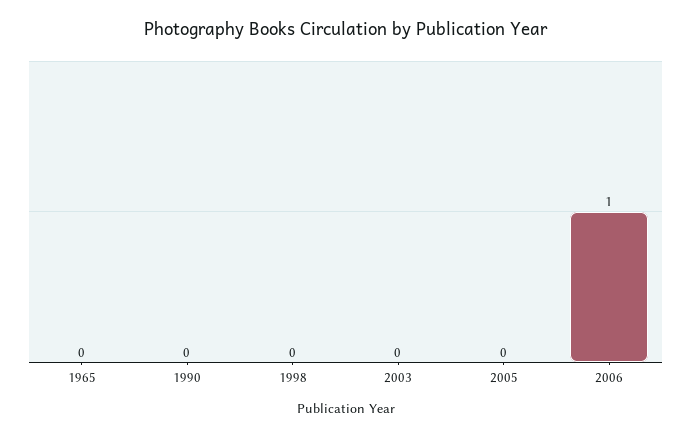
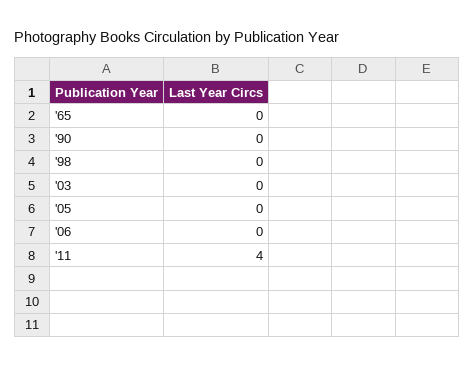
2006: 1 -> 0
'11: none -> 4

